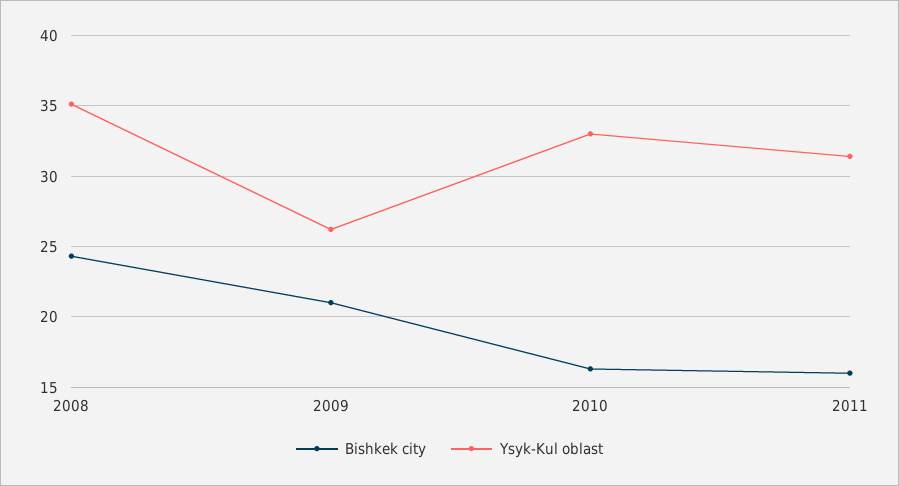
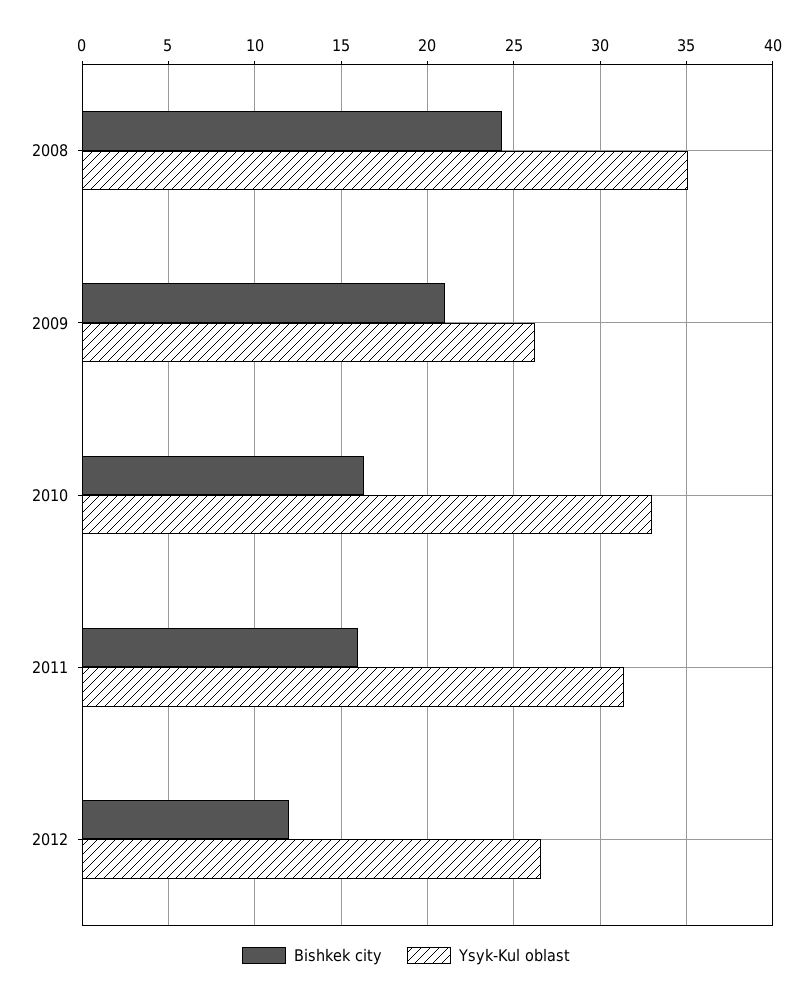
Bishkek city, 2012: none -> 12
Ysyk-Kul oblast, 2012: none -> 26.5

